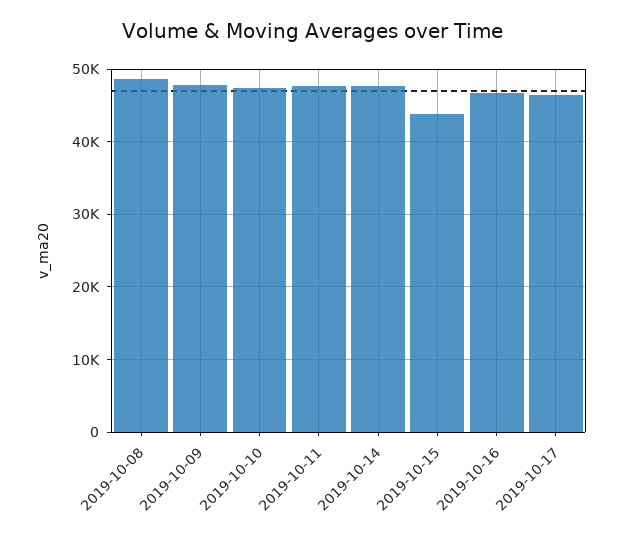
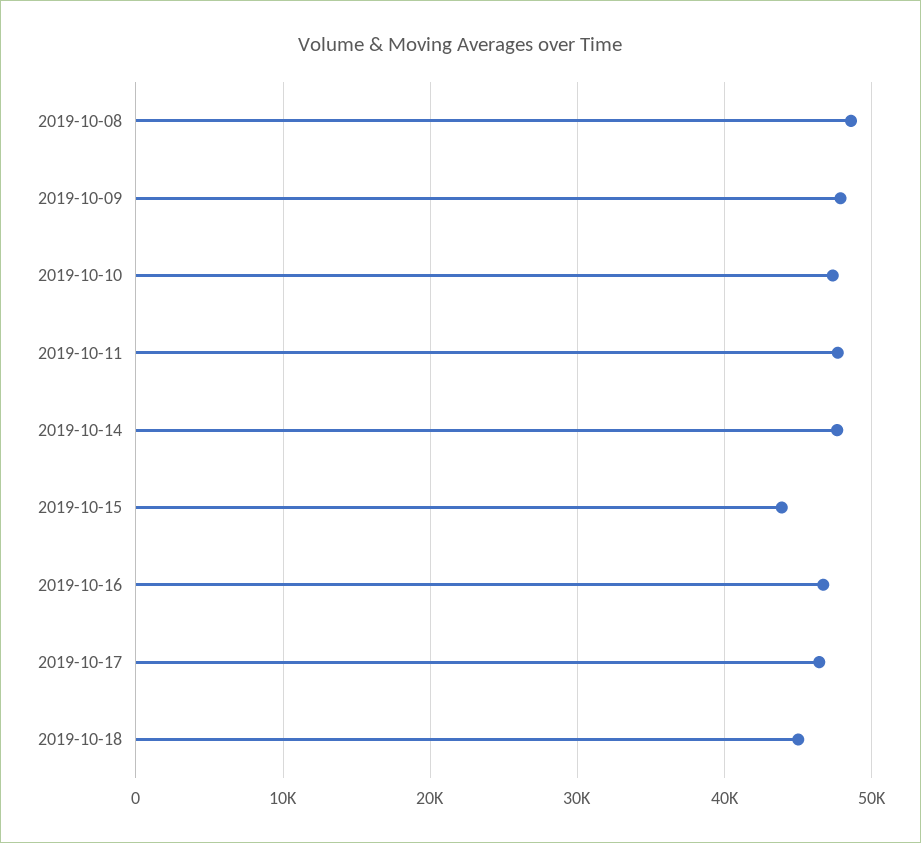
2019-10-18: none -> 45000

